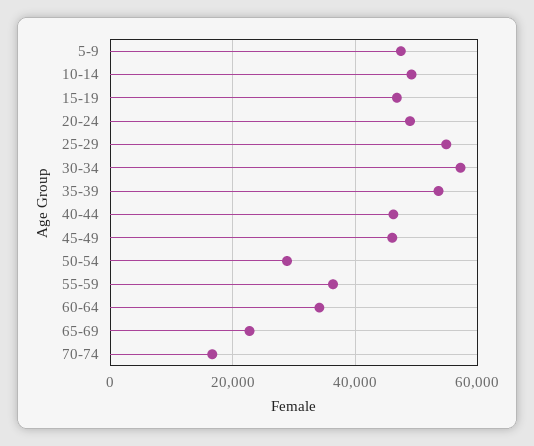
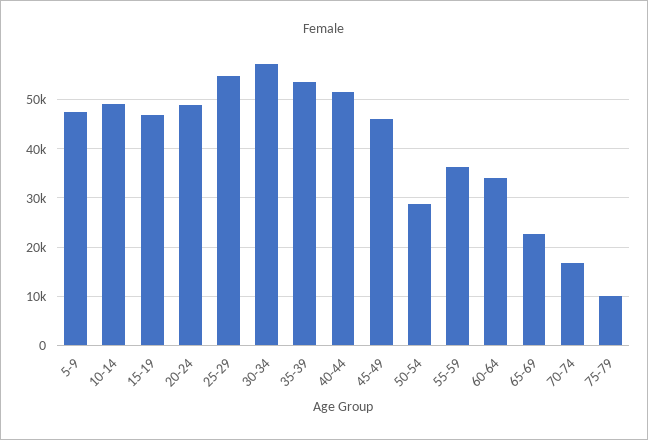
40-44: 46000 -> 52000
75-79: none -> 10000

